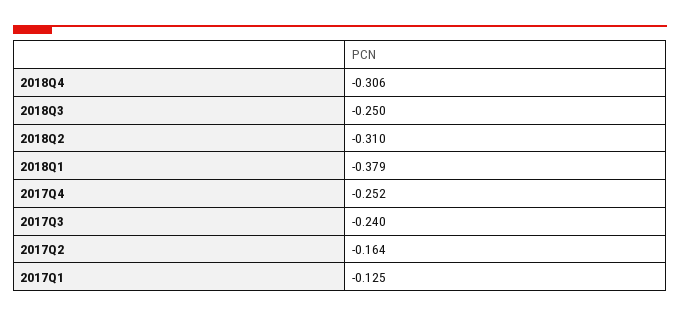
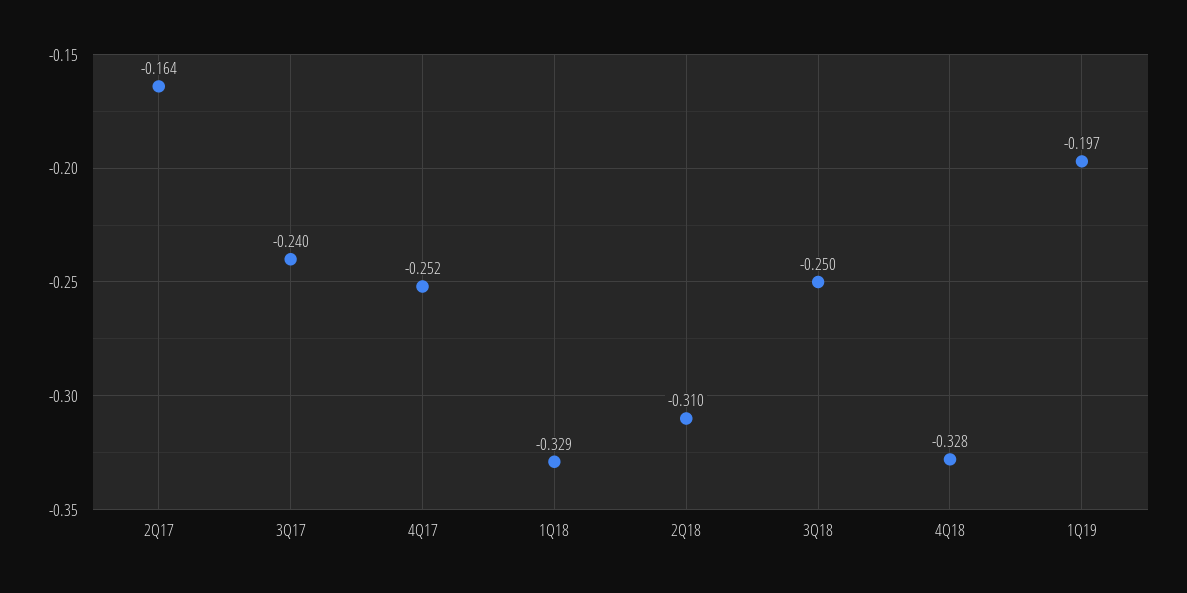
2018Q4: -0.306 -> -0.328
2018Q1: -0.379 -> -0.329
2017Q1: -0.125 -> none
1Q19: none -> -0.197

